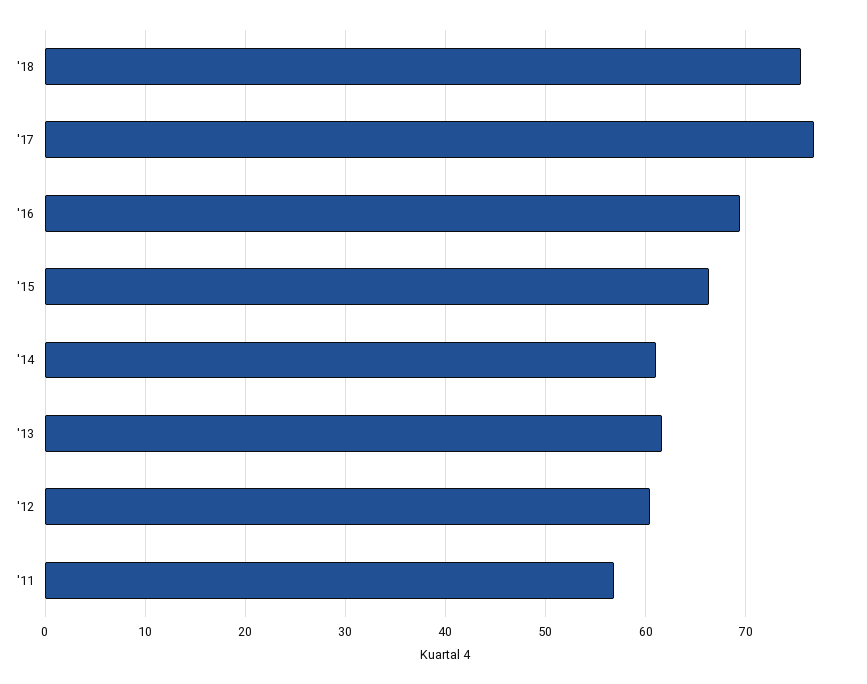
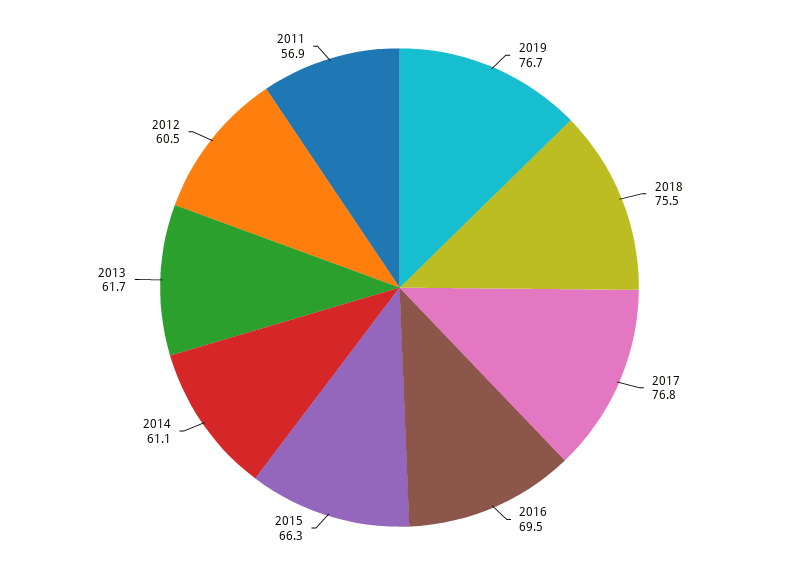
2019: none -> 76.7

